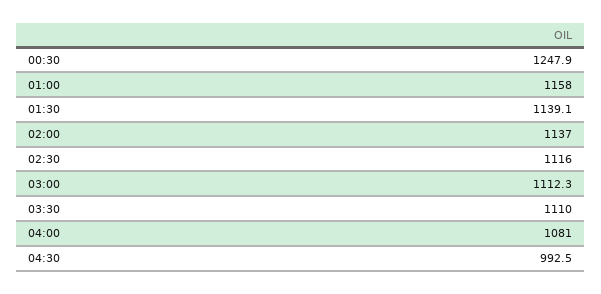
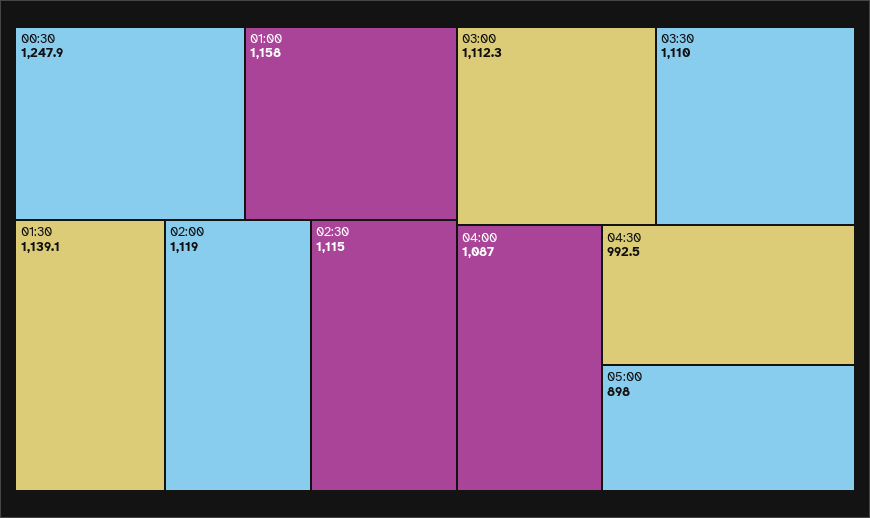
02:00: 1137 -> 1119
02:30: 1116 -> 1115
04:00: 1081 -> 1087
05:00: none -> 898

